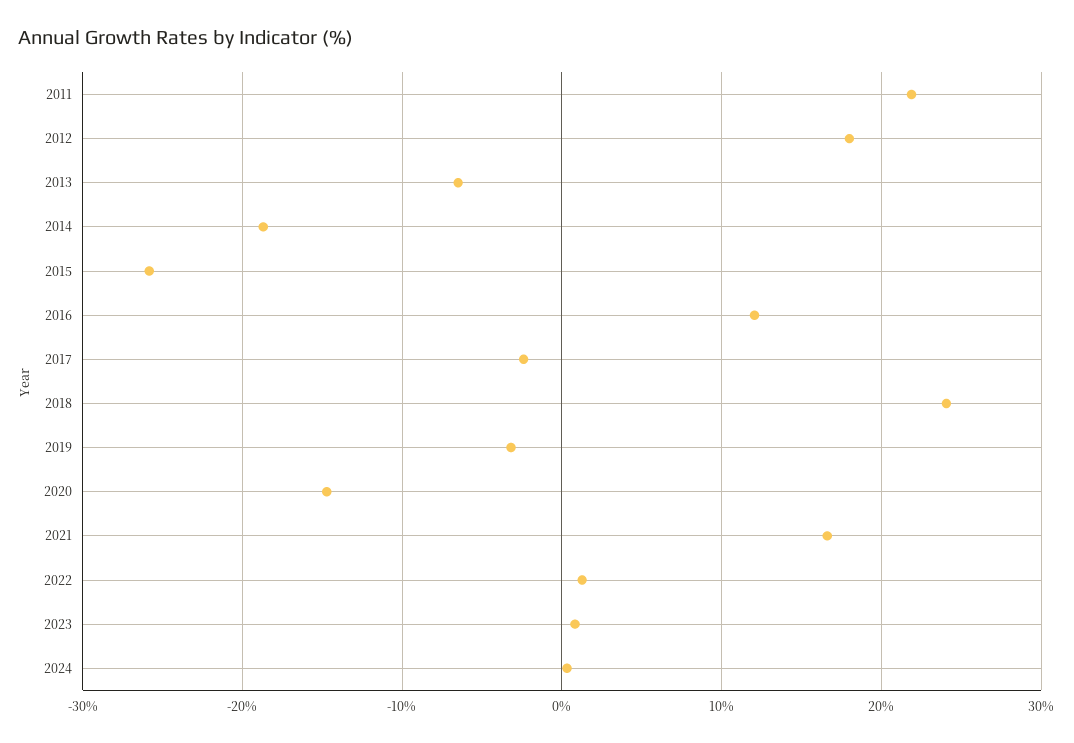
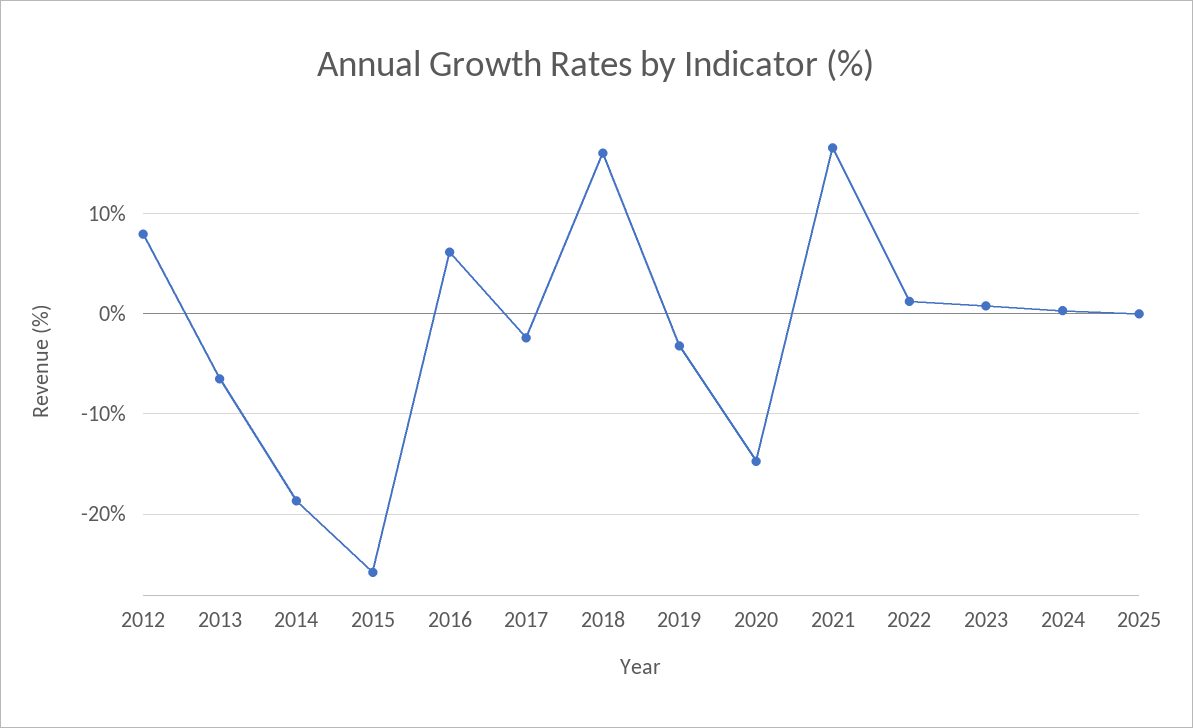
2011: 22 -> none
2012: 18 -> 8
2016: 12 -> 6
2018: 24 -> 16
2025: none -> 0

